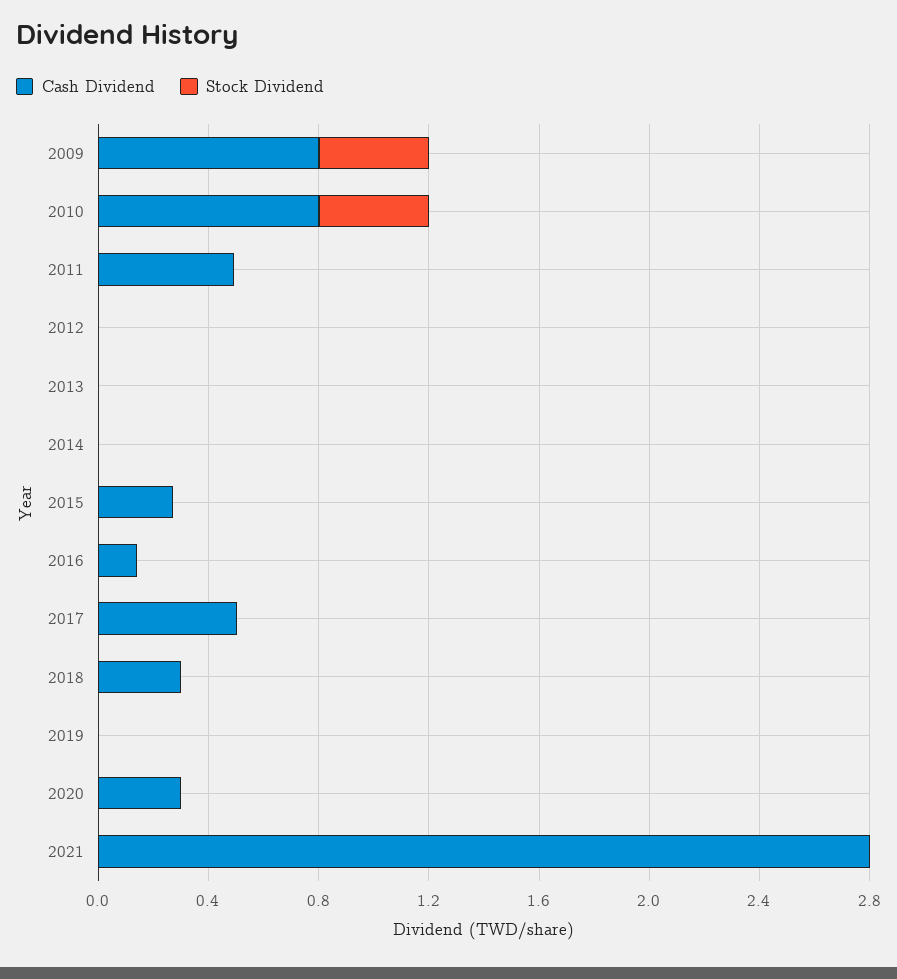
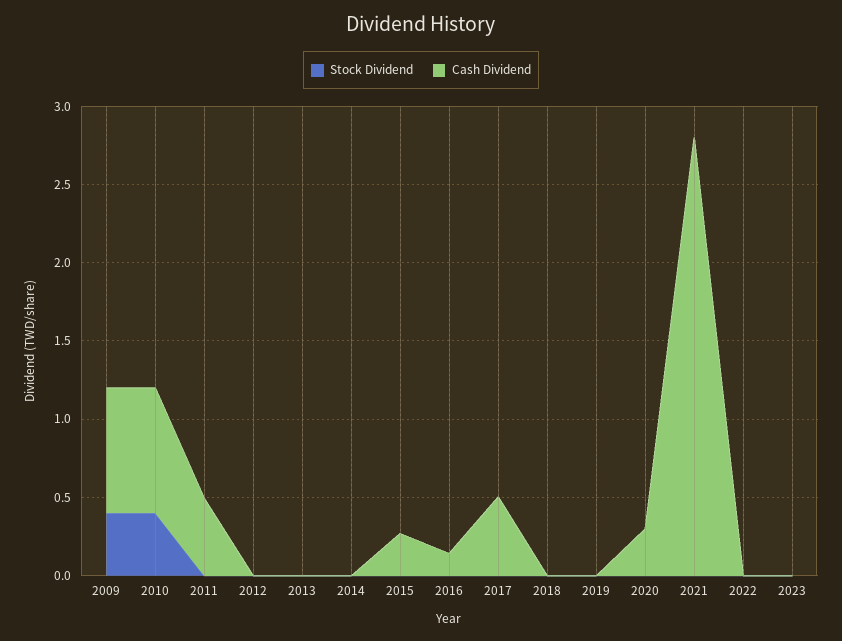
Cash Dividend, 2018: 0.3 -> 0
Stock Dividend, 2022: none -> 0
Cash Dividend, 2022: none -> 0
Stock Dividend, 2023: none -> 0
Cash Dividend, 2023: none -> 0

